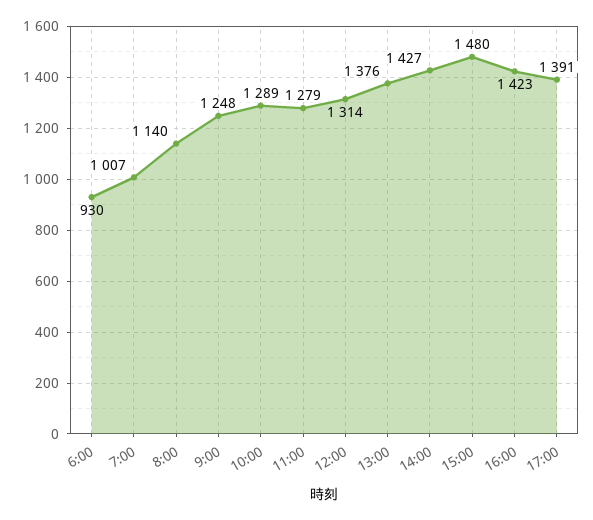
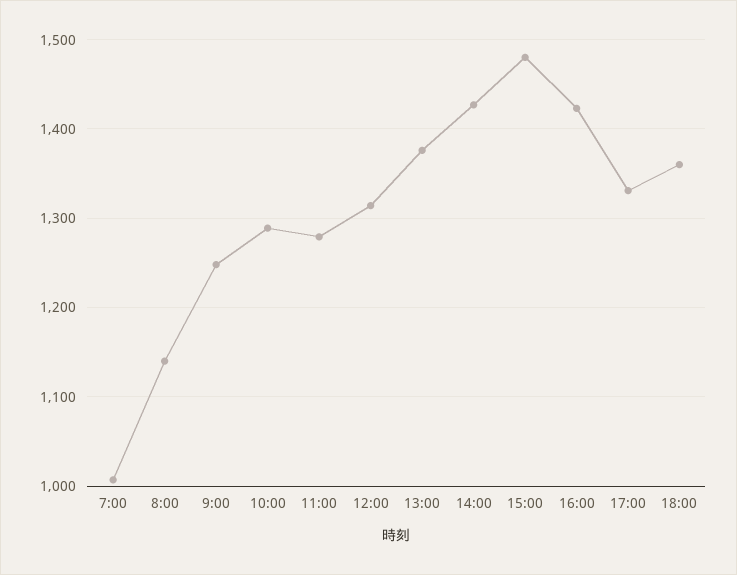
6:00: 930 -> none
17:00: 1391 -> 1330
18:00: none -> 1360

